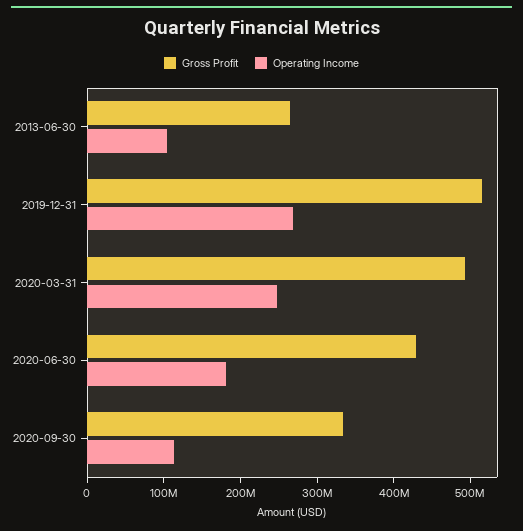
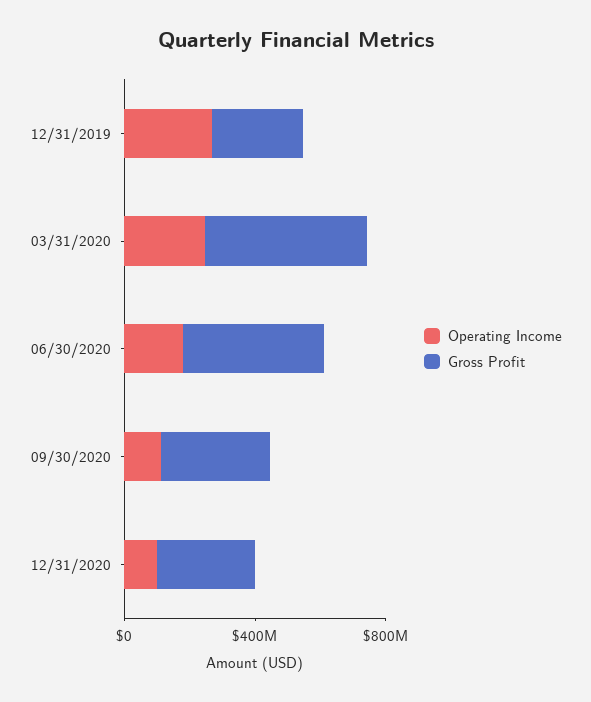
Gross Profit, 2013-06-30: 260000000 -> none
Operating Income, 2013-06-30: 100000000 -> none
Gross Profit, 2019-12-31: 520000000 -> 300000000
Operating Income, 12/31/2020: none -> 100000000
Gross Profit, 12/31/2020: none -> 300000000

